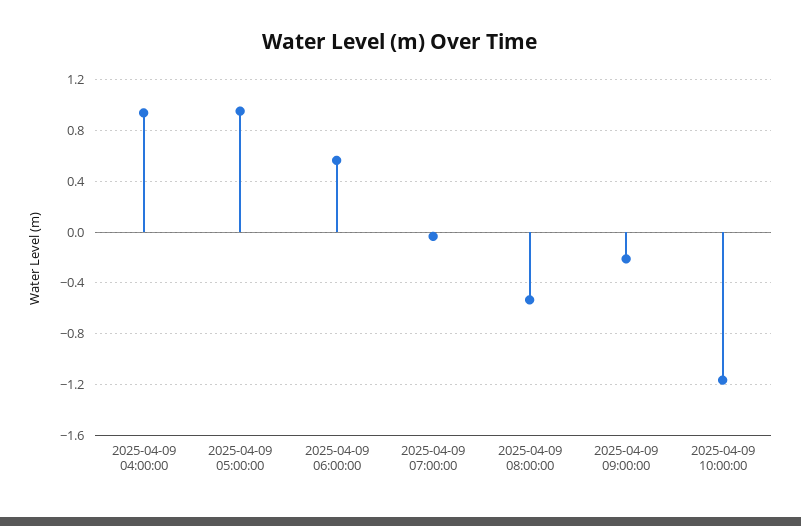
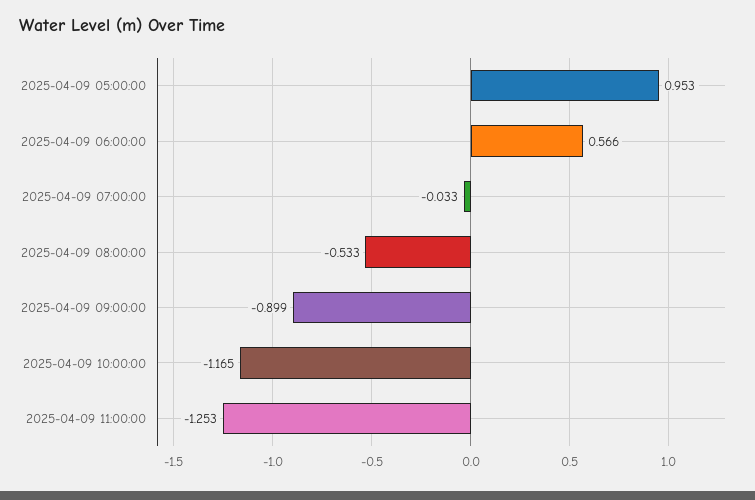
2025-04-09 04:00:00: 0.95 -> none
2025-04-09 09:00:00: -0.2 -> -0.899
2025-04-09 11:00:00: none -> -1.253

